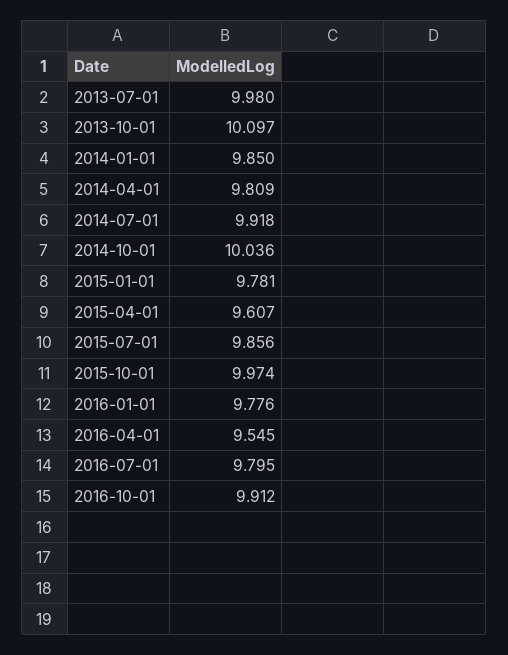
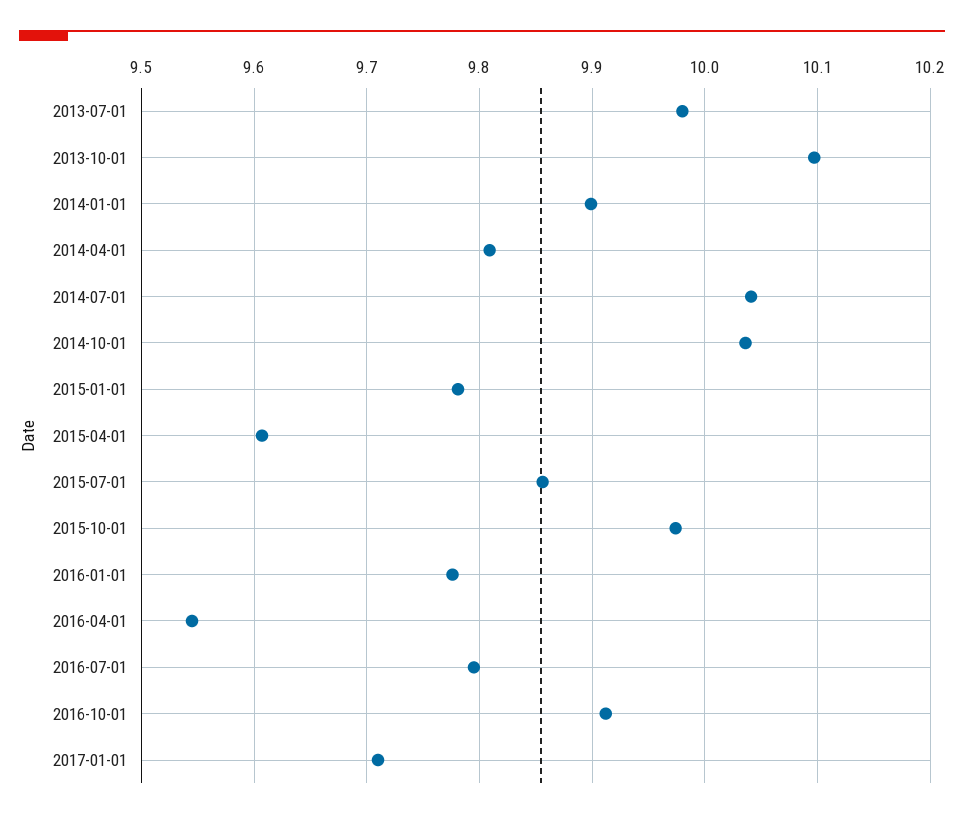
2014-01-01: 9.85 -> 9.9
2014-07-01: 9.918 -> 10.04
2017-01-01: none -> 9.71

